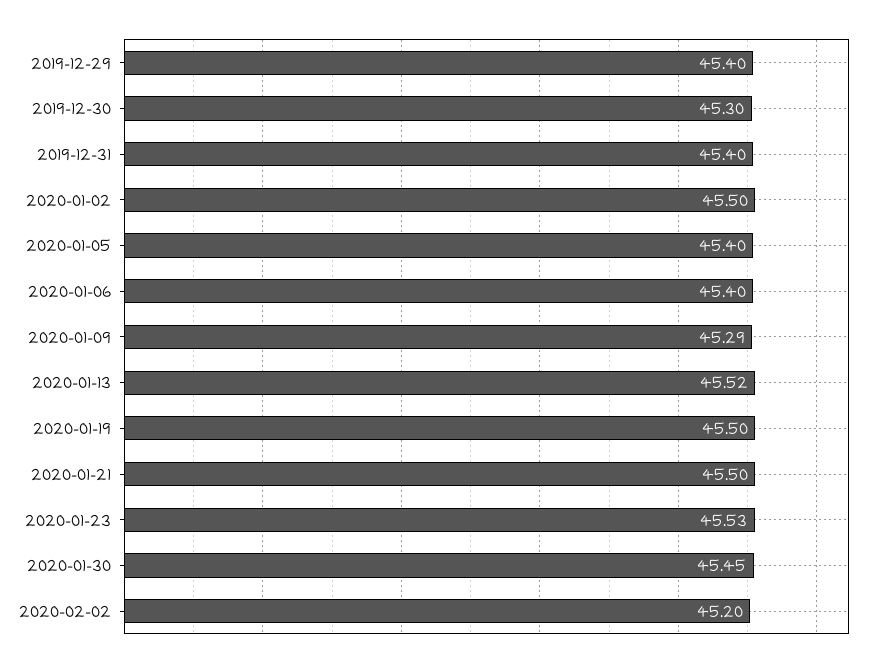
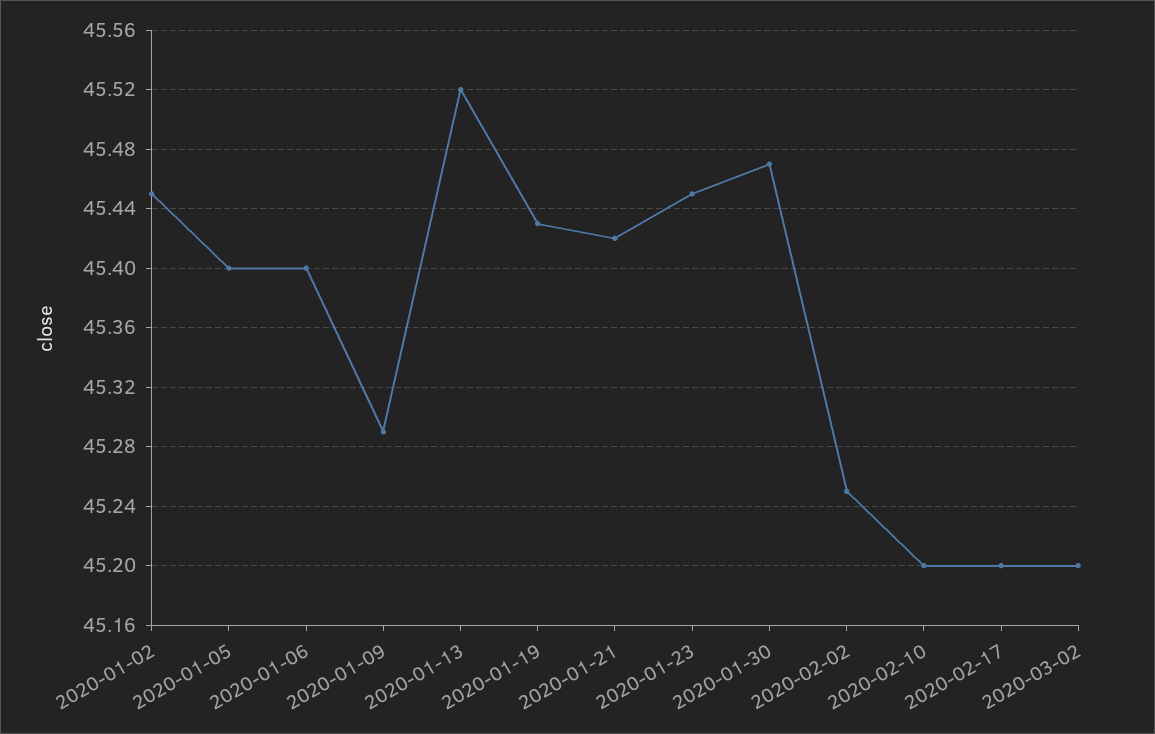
2019-12-29: 45.4 -> none
2019-12-30: 45.3 -> none
2019-12-31: 45.4 -> none
2020-01-02: 45.5 -> 45.45
2020-01-19: 45.5 -> 45.43
2020-01-21: 45.5 -> 45.42
2020-01-23: 45.53 -> 45.45
2020-01-30: 45.45 -> 45.47
2020-02-02: 45.2 -> 45.25
2020-02-10: none -> 45.2
2020-02-17: none -> 45.2
2020-03-02: none -> 45.2

